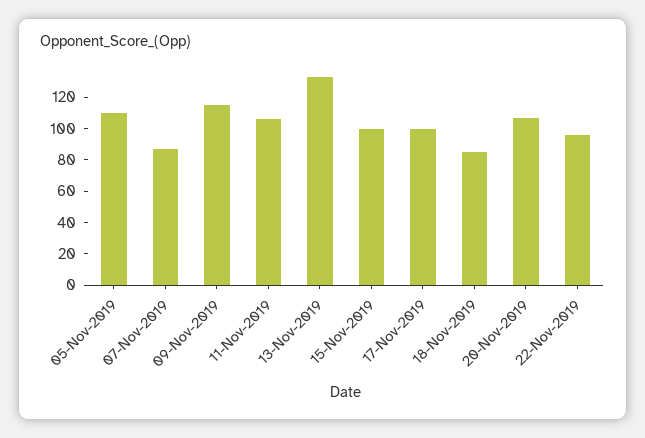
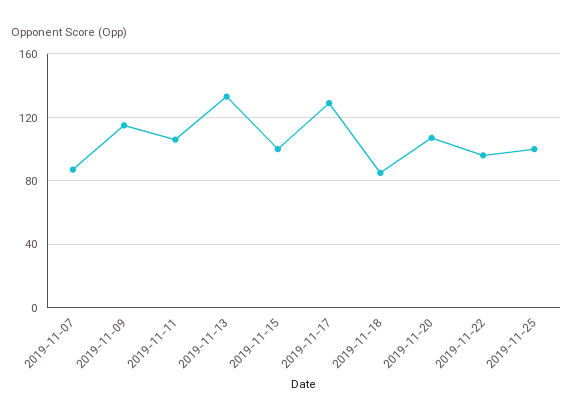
05-Nov-2019: 110 -> none
17-Nov-2019: 100 -> 130
2019-11-25: none -> 100

